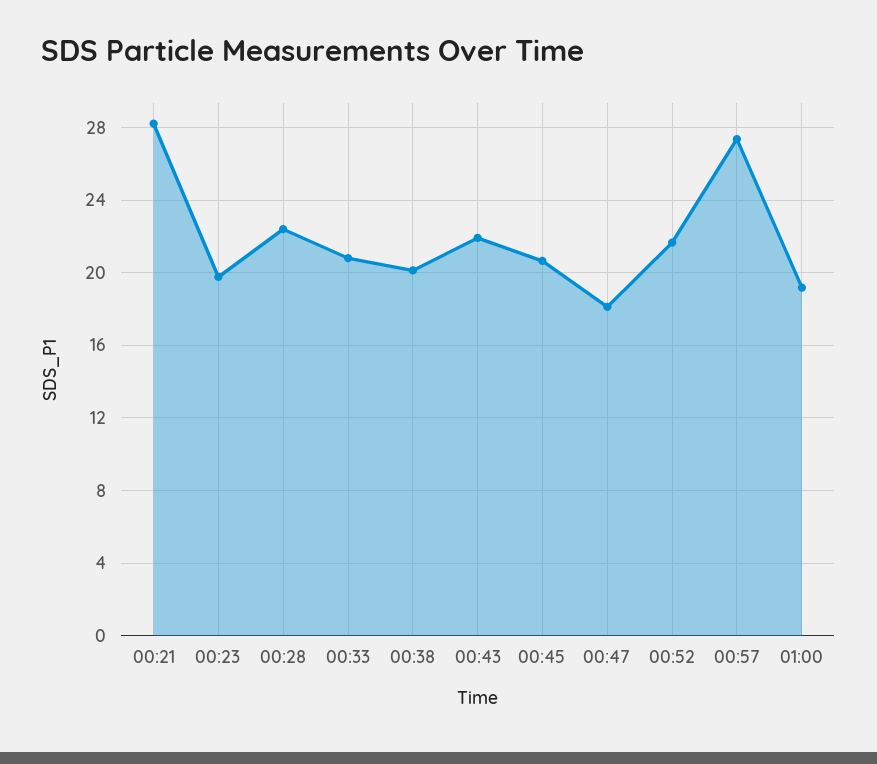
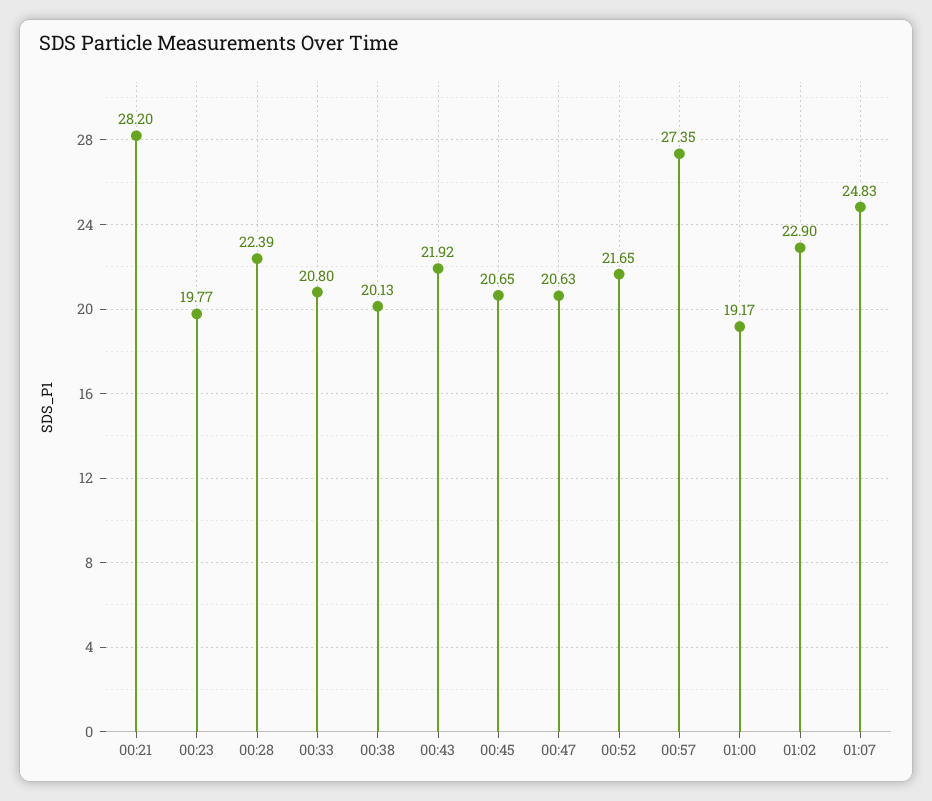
00:47: 18 -> 20.63
01:02: none -> 22.9
01:07: none -> 24.83

